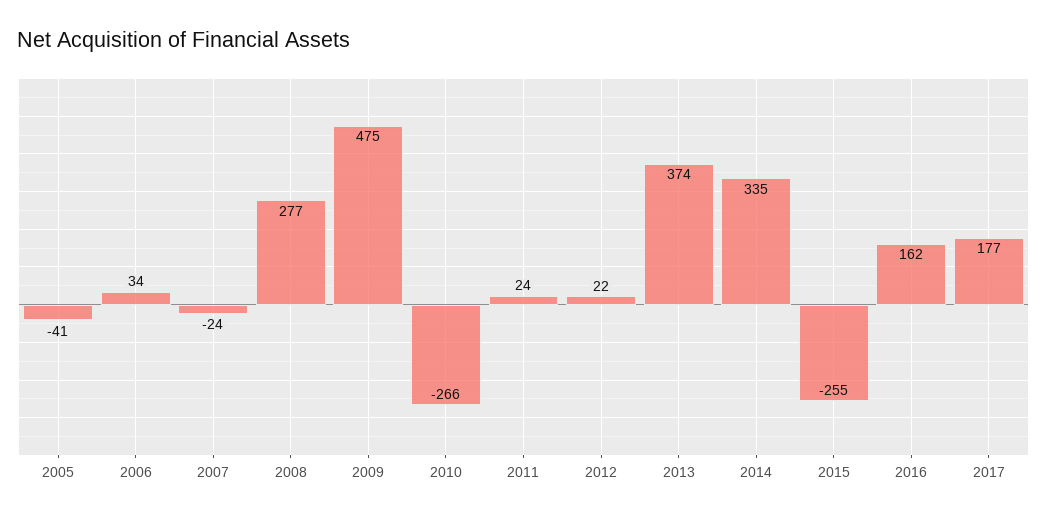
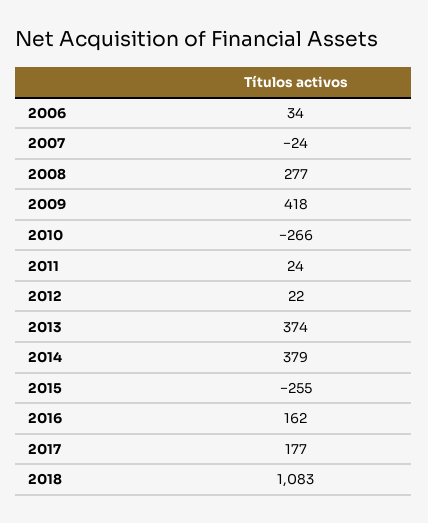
2005: -41 -> none
2009: 475 -> 418
2014: 335 -> 379
2018: none -> 1083

